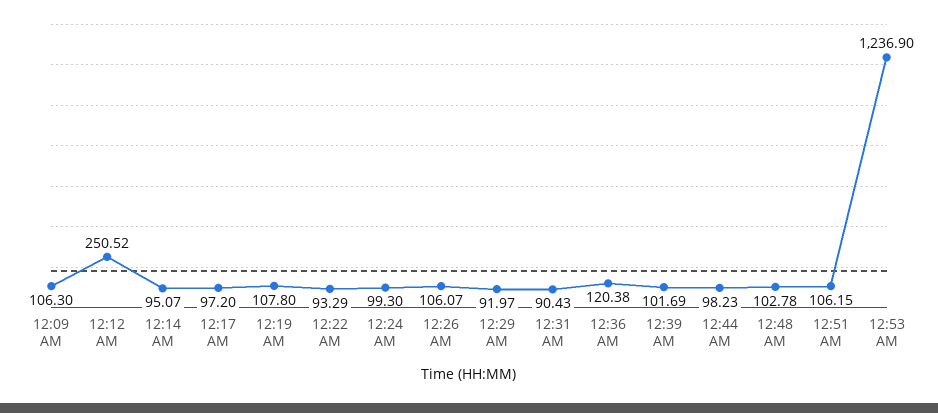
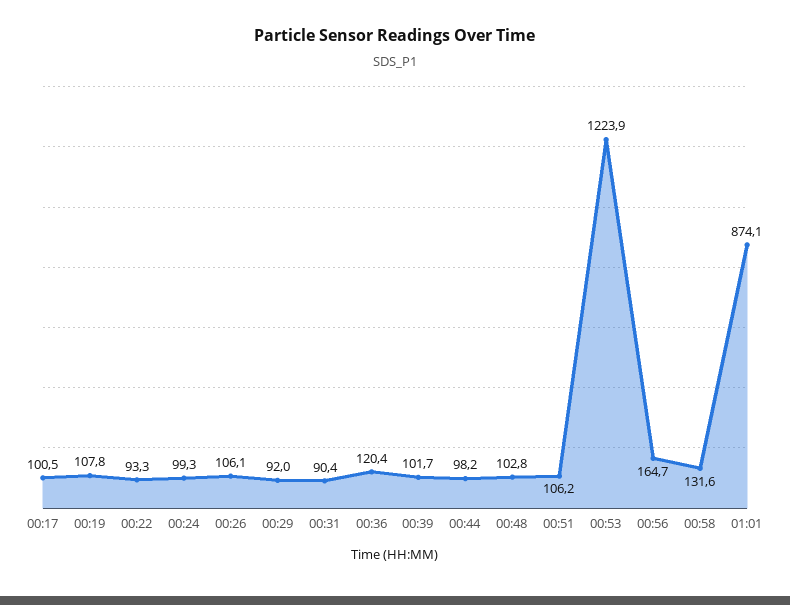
12:09 AM: 106.3 -> none
12:12 AM: 250.52 -> none
12:14 AM: 95.07 -> none
12:17 AM: 97.2 -> 100.5
12:53 AM: 1236.9 -> 1223.9
00:56: none -> 164.7
00:58: none -> 131.6
01:01: none -> 874.1

